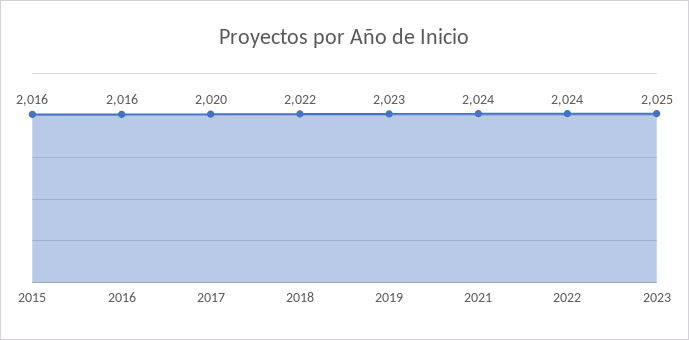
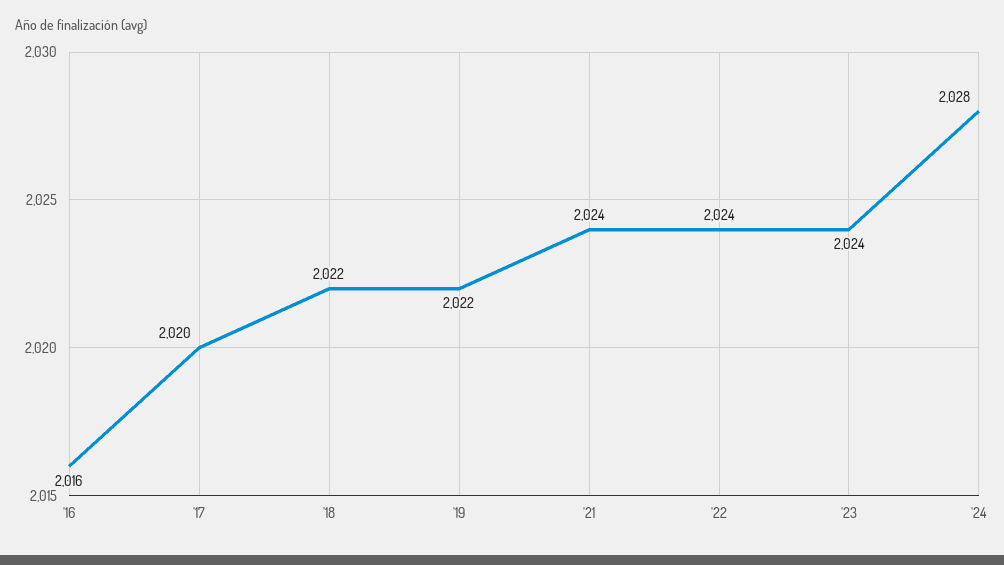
2015: 2016 -> none
2019: 2023 -> 2022
2023: 2025 -> 2024
'24: none -> 2028

